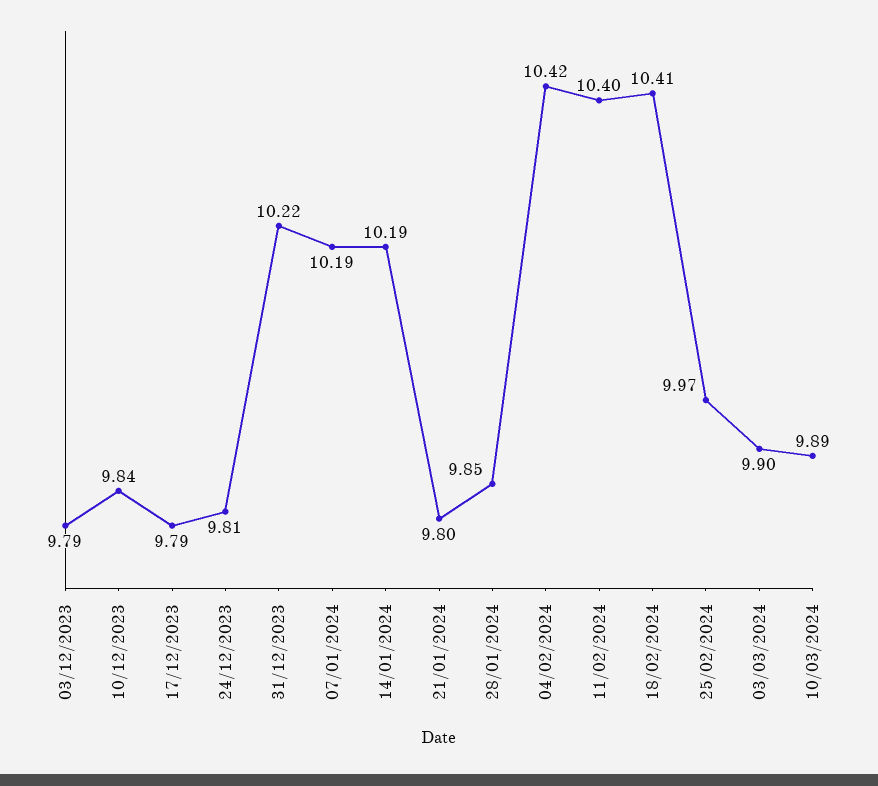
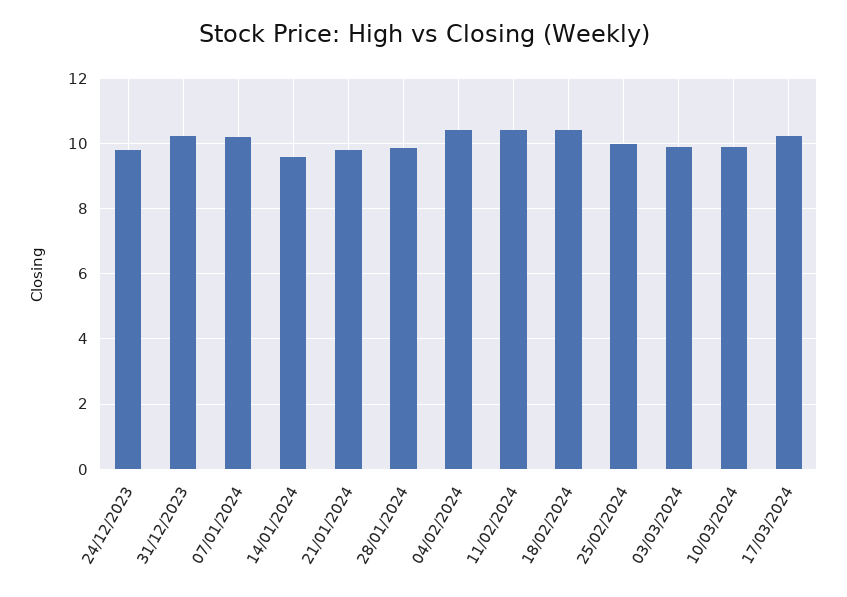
03/12/2023: 9.79 -> none
10/12/2023: 9.84 -> none
17/12/2023: 9.79 -> none
14/01/2024: 10.19 -> 9.6
17/03/2024: none -> 10.2

